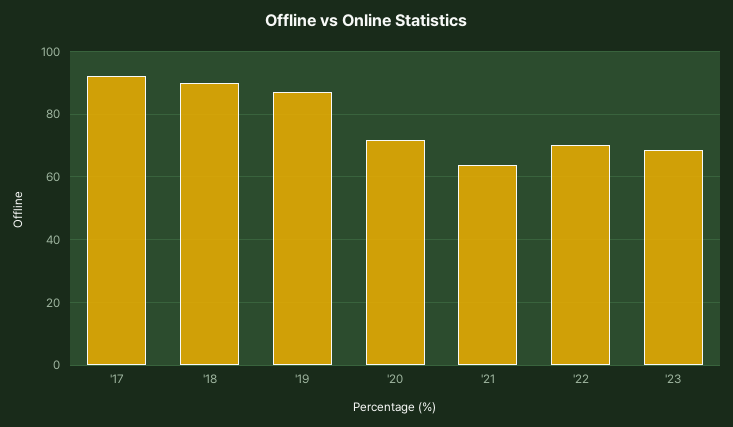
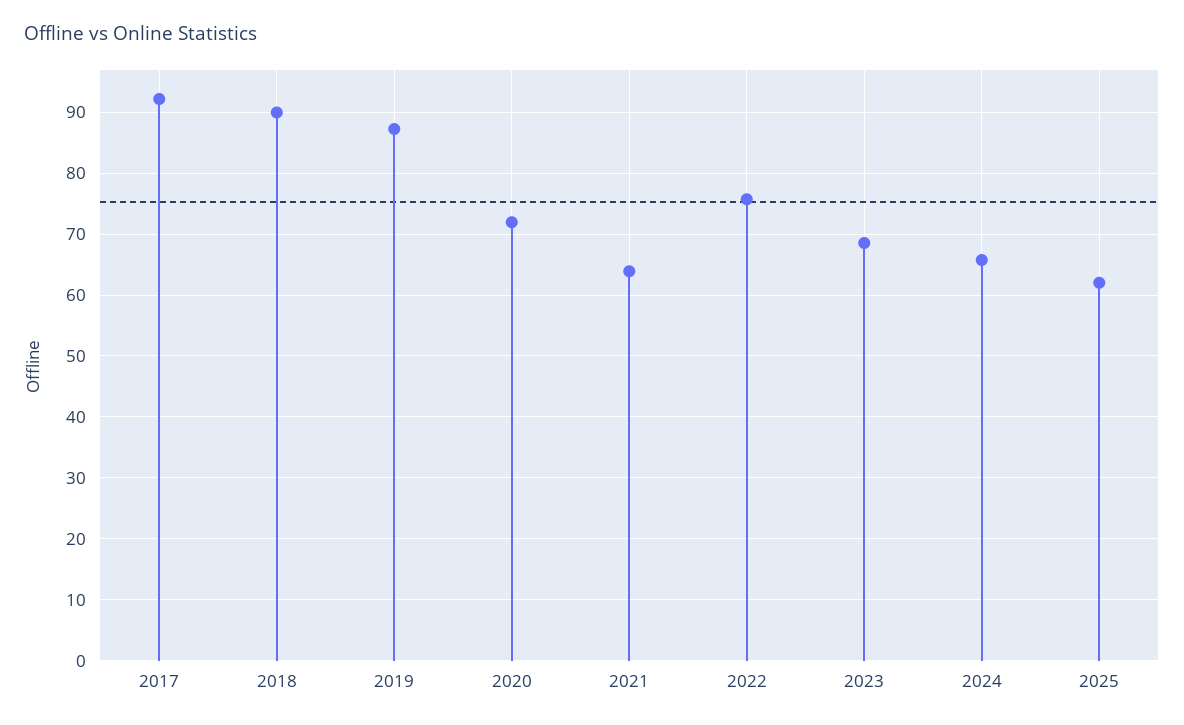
'22: 70 -> 76
2024: none -> 66
2025: none -> 62

